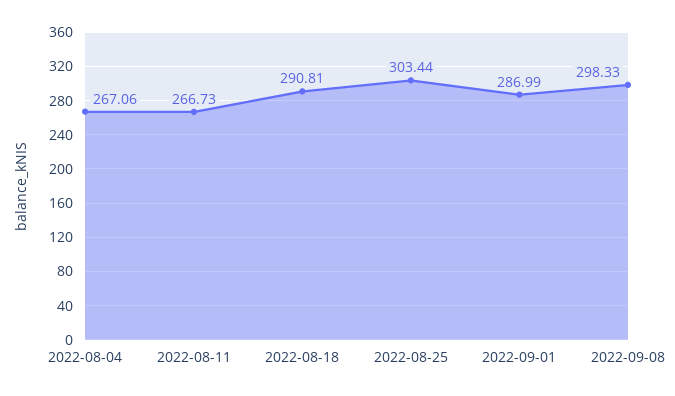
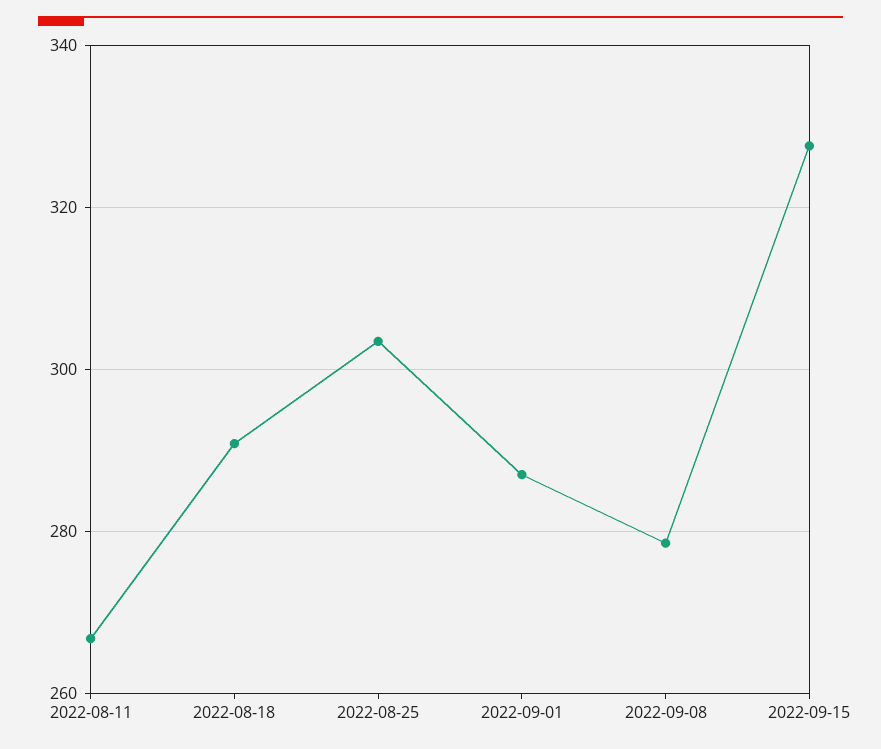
2022-08-04: 267.06 -> none
2022-09-08: 298.33 -> 278
2022-09-15: none -> 328

